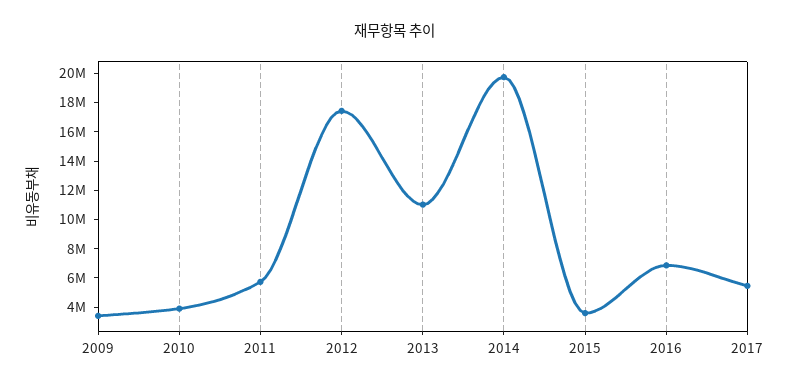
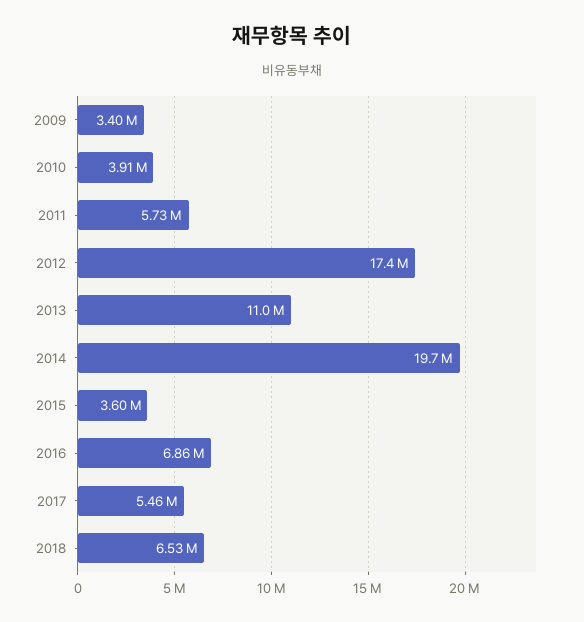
2018: none -> 6530000

